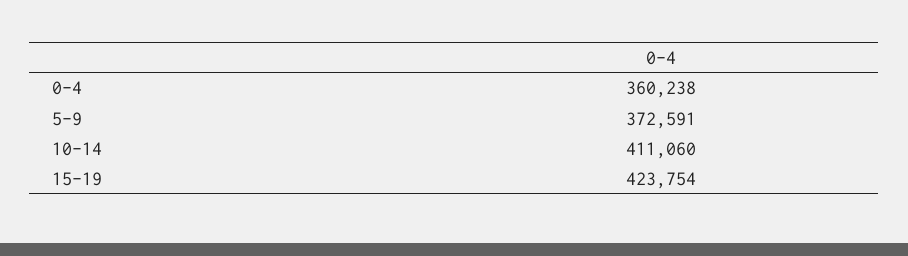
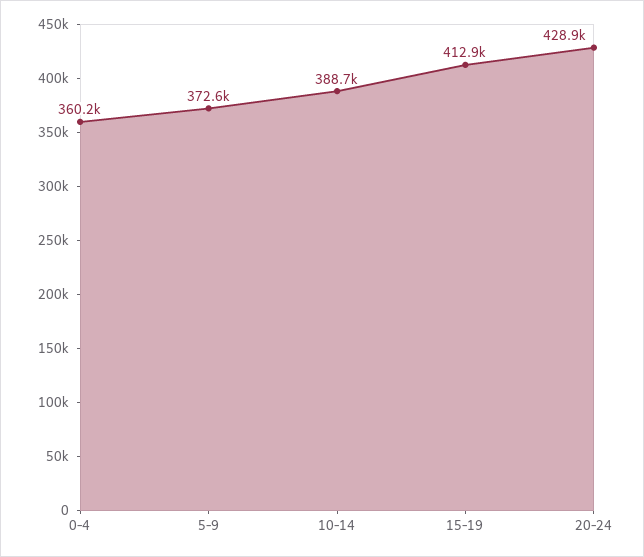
10-14: 411060 -> 388700
15-19: 423754 -> 412900
20-24: none -> 428900

